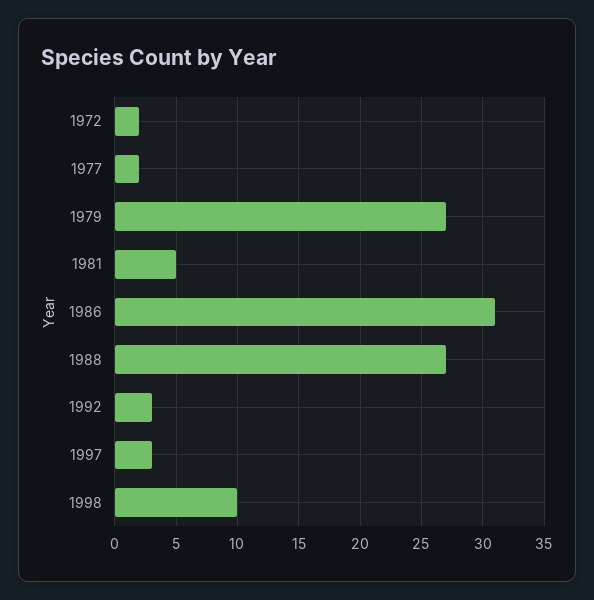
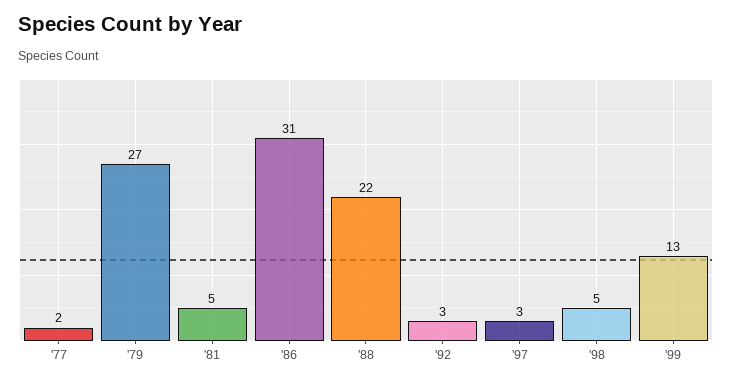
1972: 2 -> none
1988: 27 -> 22
1998: 10 -> 5
'99: none -> 13

